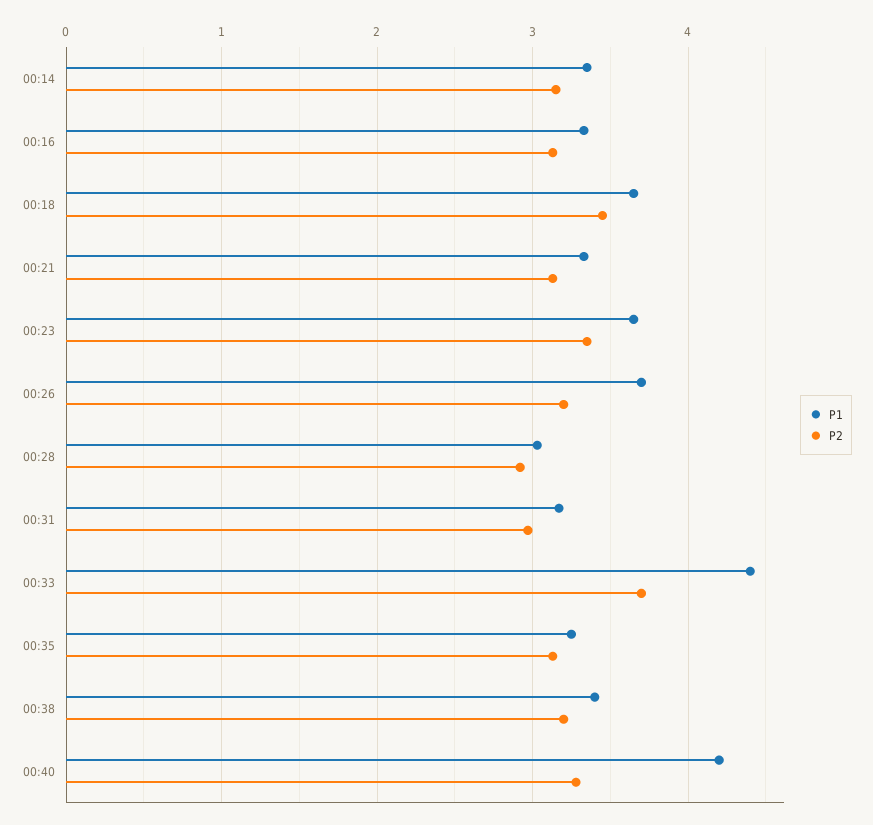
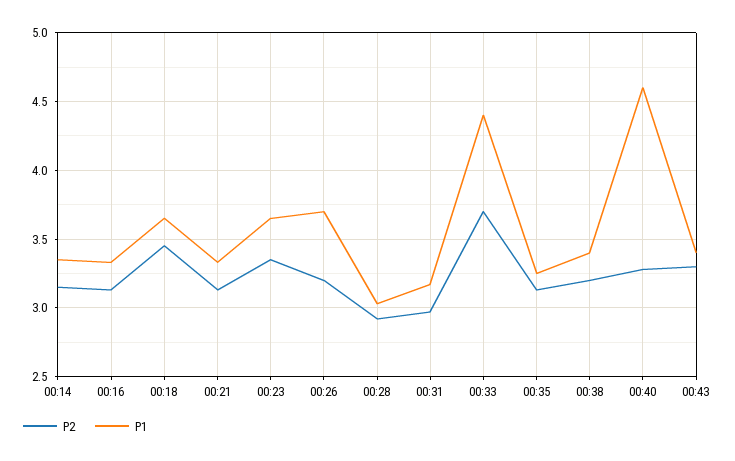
P1, 00:40: 4.2 -> 4.6
P2, 00:43: none -> 3.3
P1, 00:43: none -> 3.4

